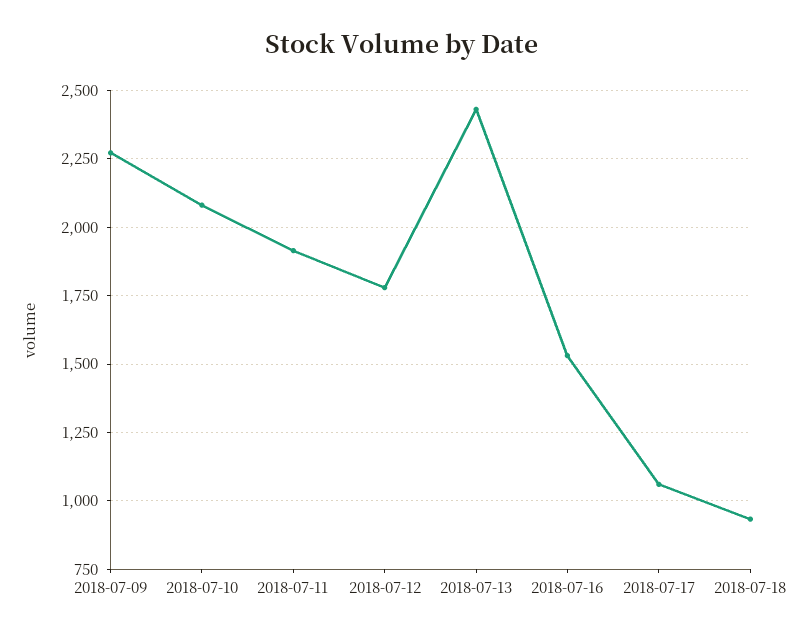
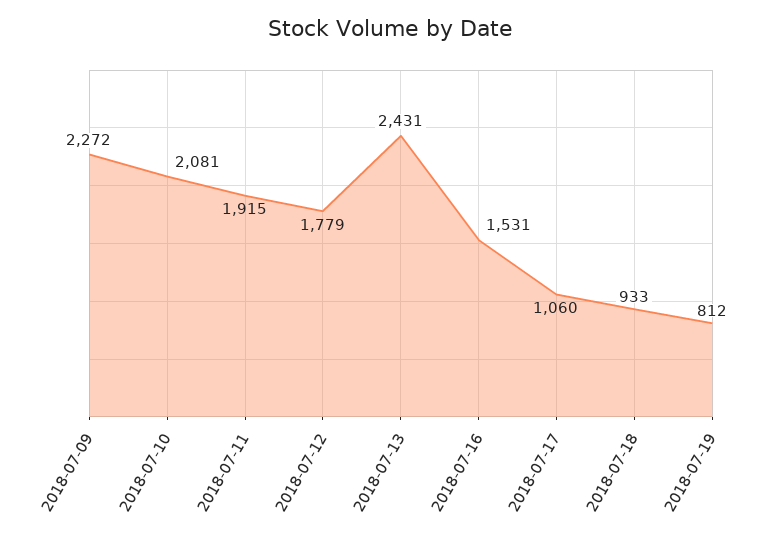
2018-07-19: none -> 812

